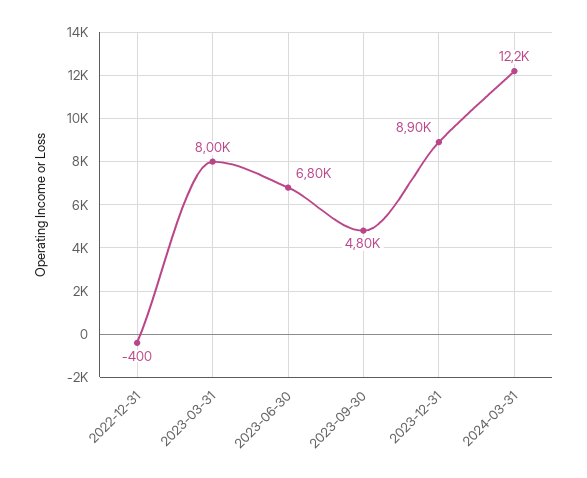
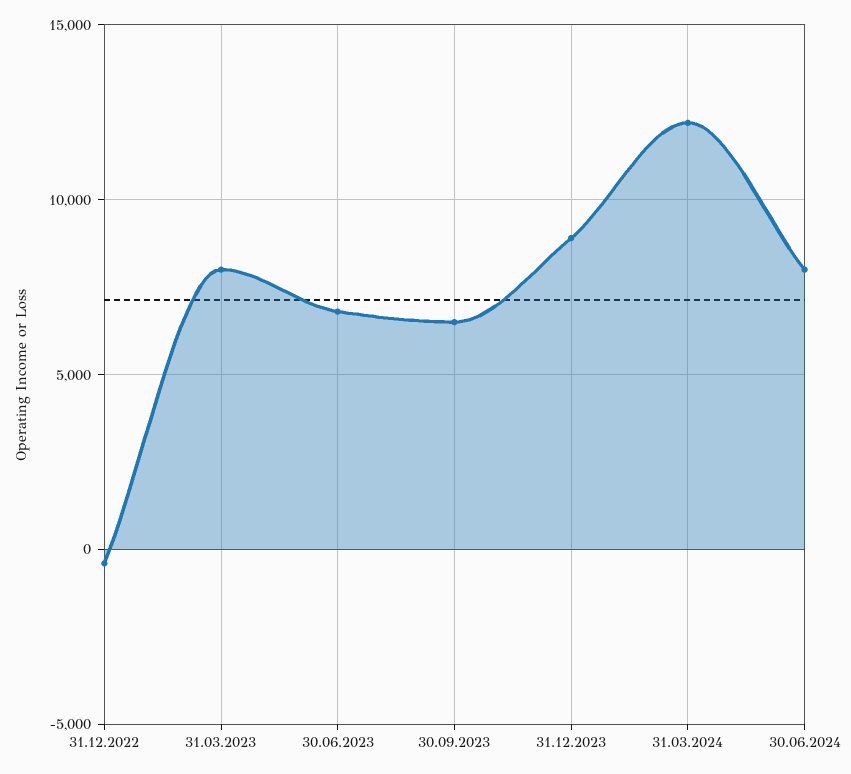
2023-09-30: 4800 -> 6500
30.06.2024: none -> 8000

